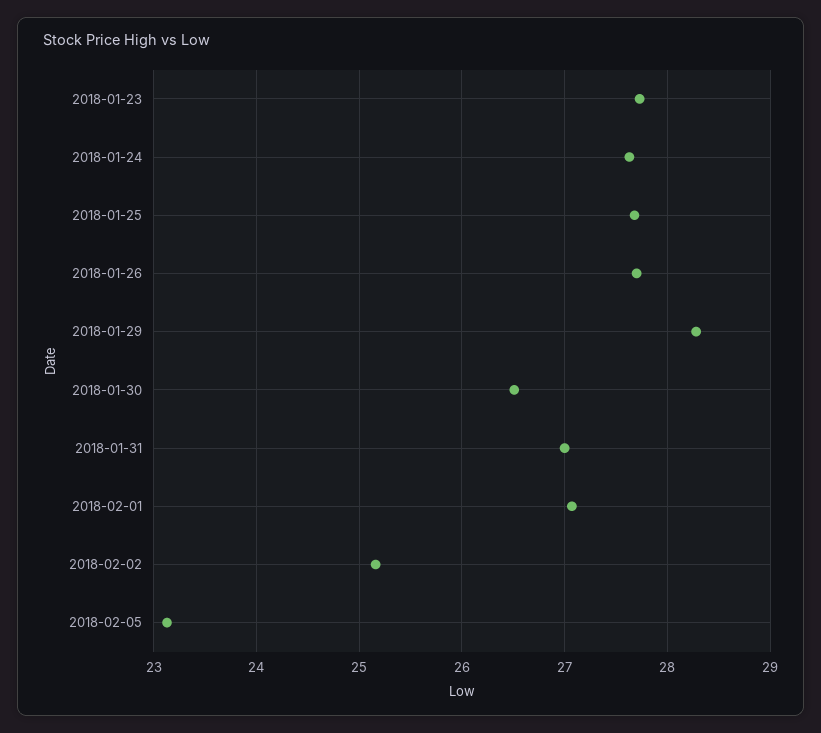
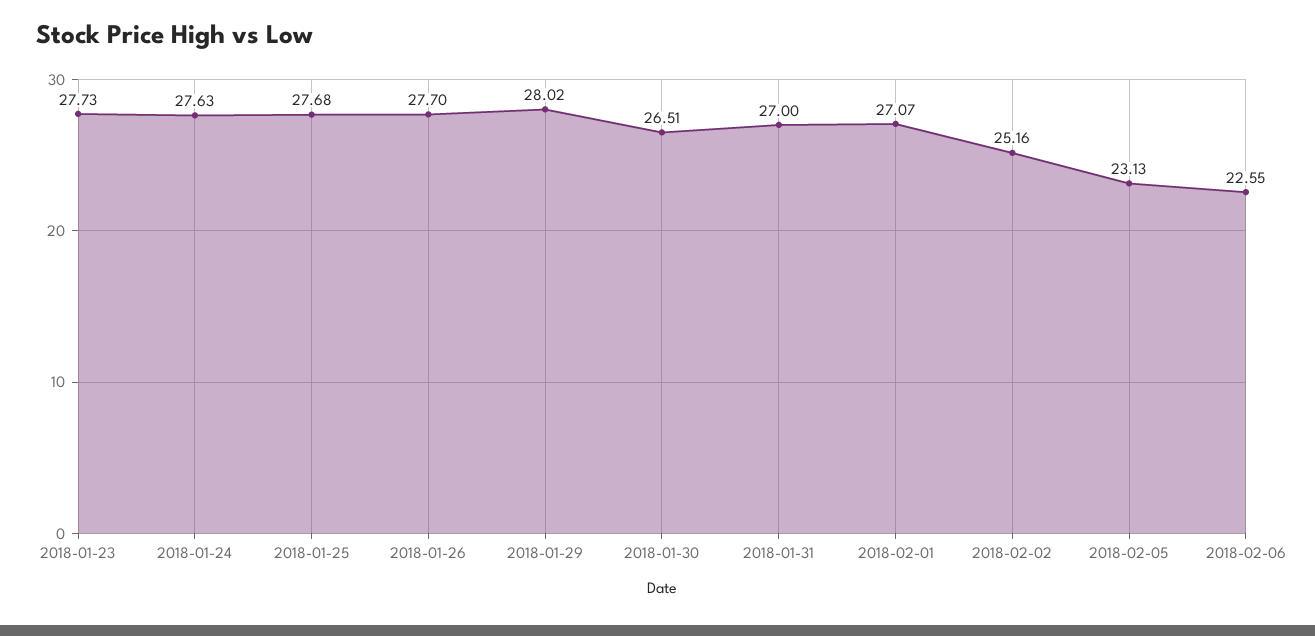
2018-01-29: 28.3 -> 28.02
2018-02-06: none -> 22.55

